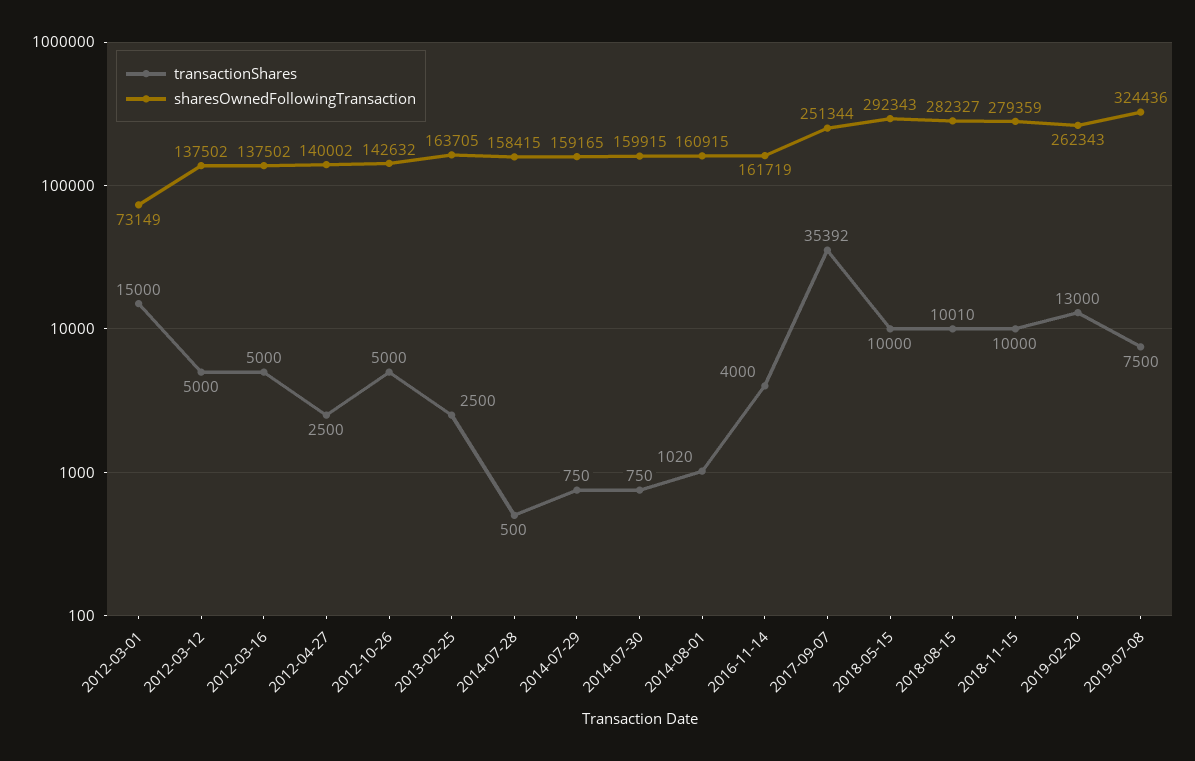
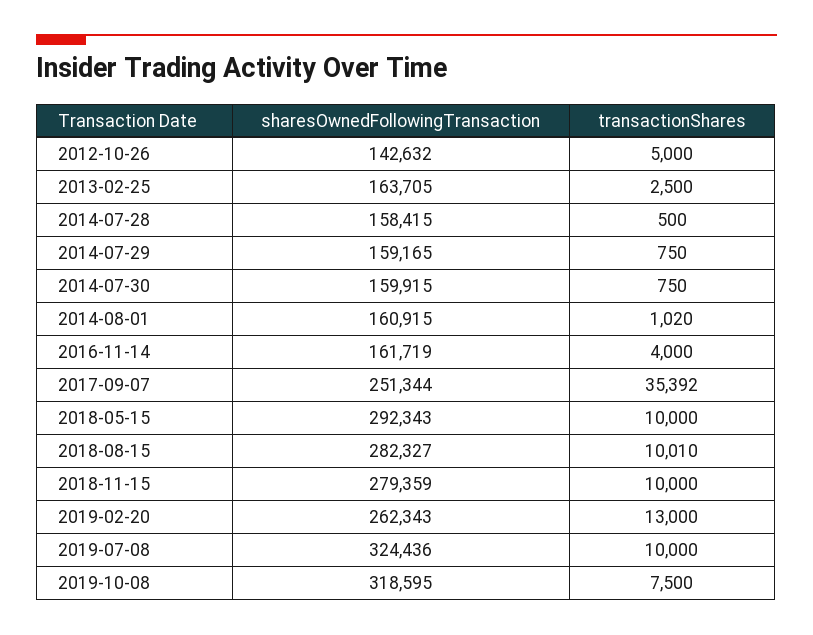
transactionShares, 2012-03-01: 15000 -> none
sharesOwnedFollowingTransaction, 2012-03-01: 73149 -> none
transactionShares, 2012-03-12: 5000 -> none
sharesOwnedFollowingTransaction, 2012-03-12: 137502 -> none
transactionShares, 2012-03-16: 5000 -> none
sharesOwnedFollowingTransaction, 2012-03-16: 137502 -> none
transactionShares, 2012-04-27: 2500 -> none
sharesOwnedFollowingTransaction, 2012-04-27: 140002 -> none
transactionShares, 2019-07-08: 7500 -> 10000
sharesOwnedFollowingTransaction, 2019-10-08: none -> 318595
transactionShares, 2019-10-08: none -> 7500

